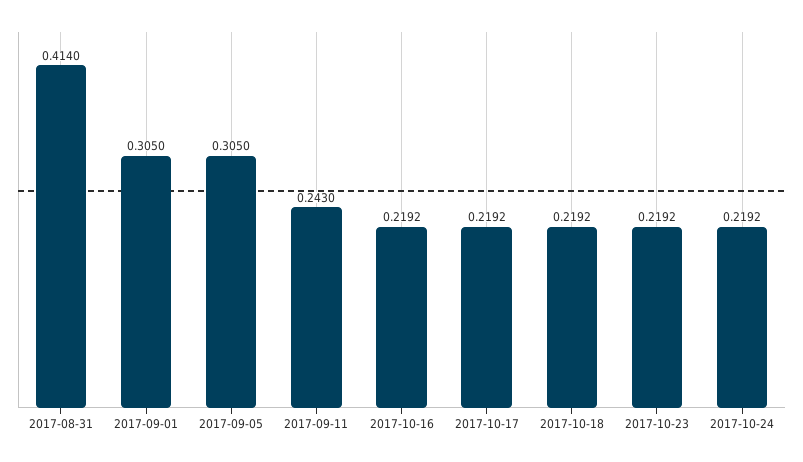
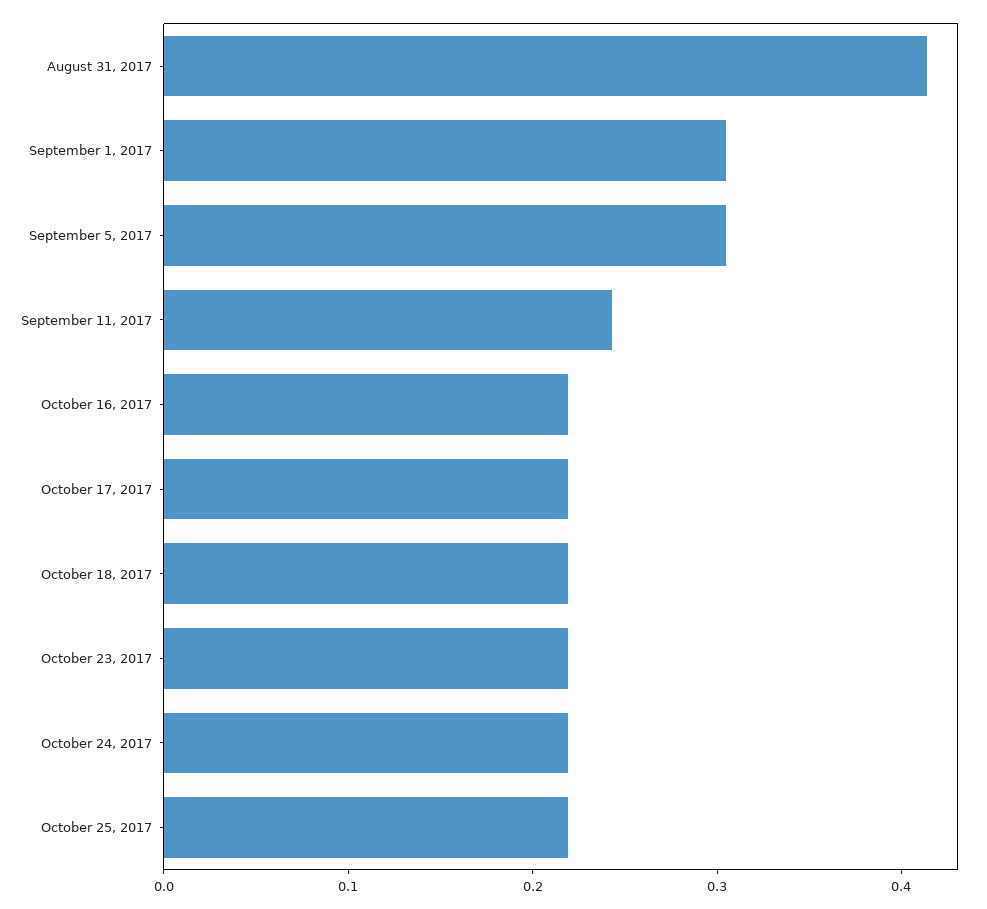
October 25, 2017: none -> 0.22

